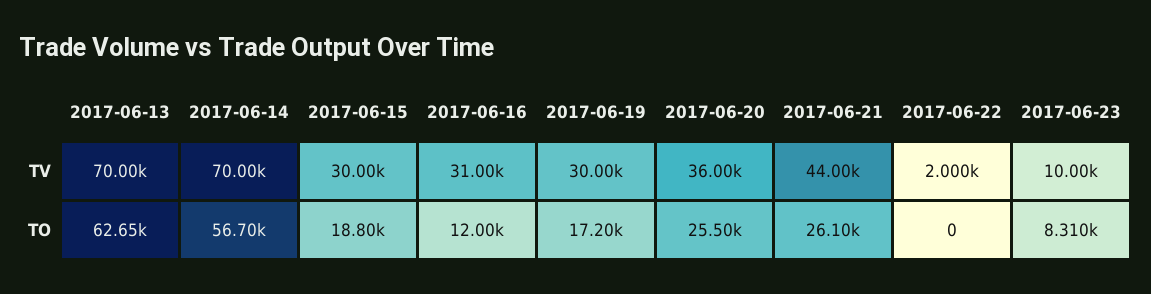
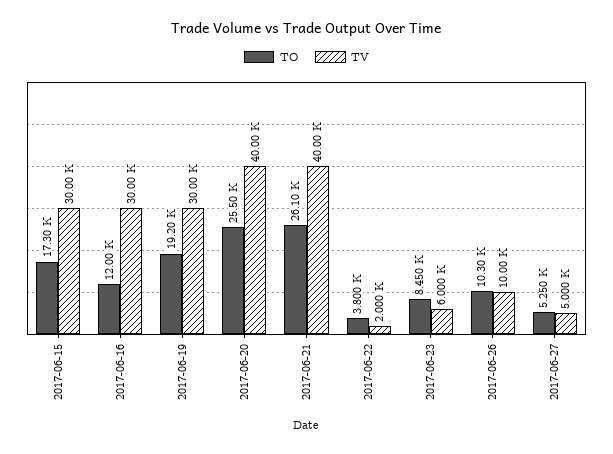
TV, 2017-06-13: 70000 -> none
TV, 2017-06-14: 70000 -> none
TV, 2017-06-16: 31000 -> 30000
TV, 2017-06-20: 36000 -> 40000
TV, 2017-06-21: 44000 -> 40000
TV, 2017-06-23: 10000 -> 6000
TO, 2017-06-13: 62650 -> none
TO, 2017-06-14: 56700 -> none
TO, 2017-06-15: 18800 -> 17300
TO, 2017-06-19: 17200 -> 19200
TO, 2017-06-22: 0 -> 3800
TO, 2017-06-23: 8310 -> 8450
TO, 2017-06-26: none -> 10300
TV, 2017-06-26: none -> 10000
TO, 2017-06-27: none -> 5250
TV, 2017-06-27: none -> 5000

